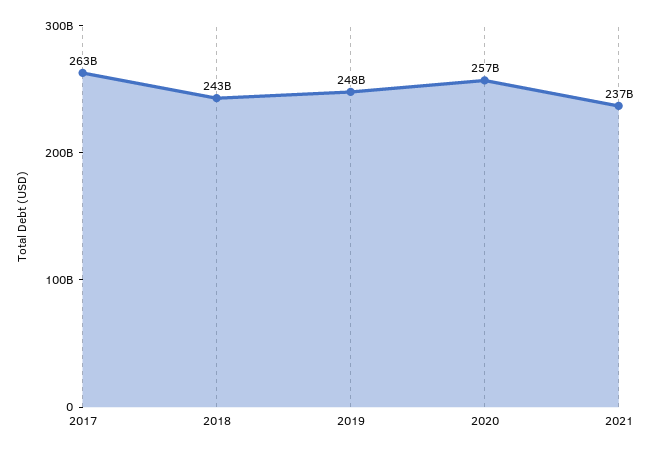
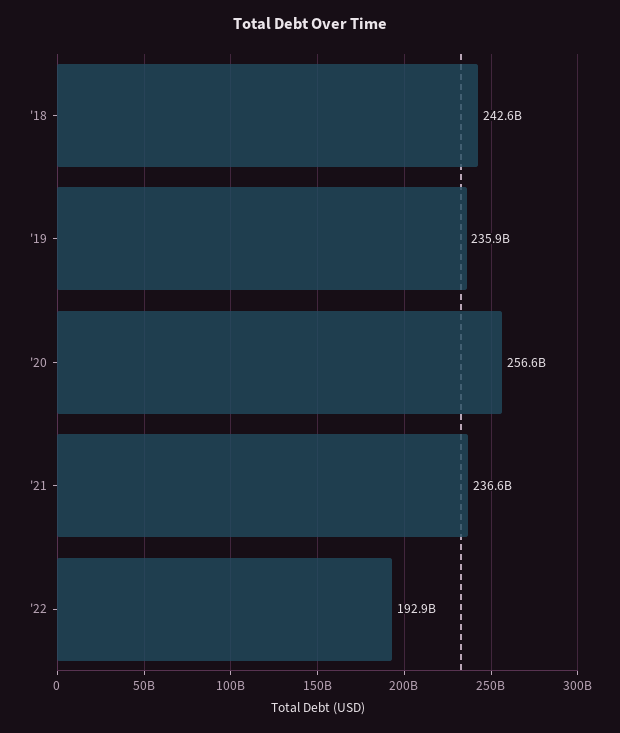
2017: 263000000000 -> none
2019: 248000000000 -> 235900000000
'22: none -> 192900000000

